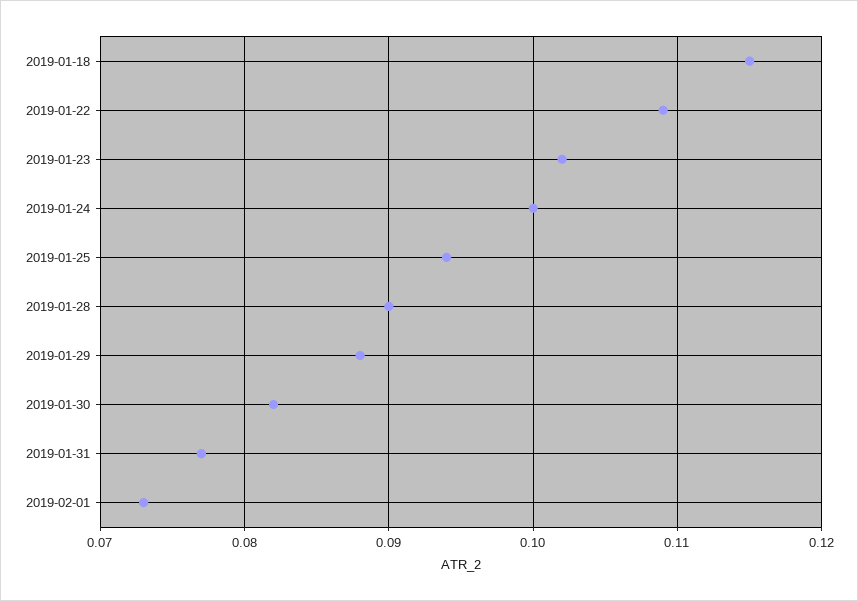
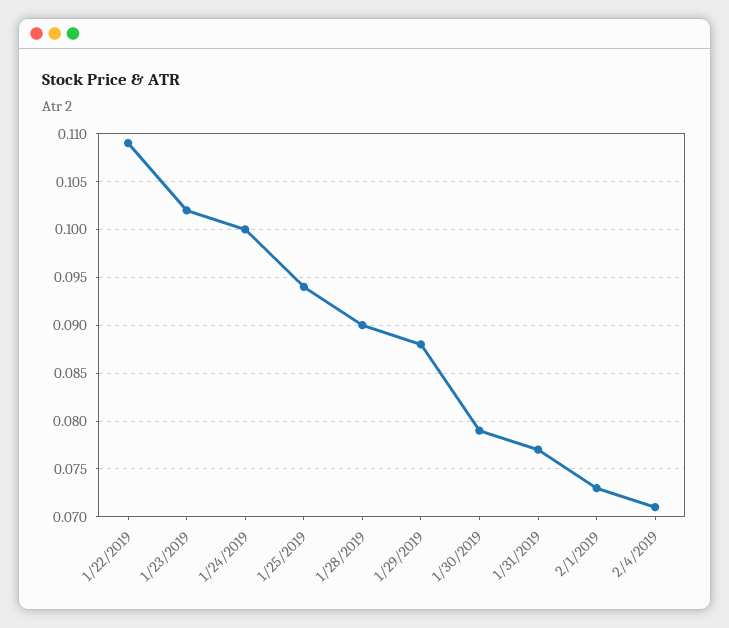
2019-01-18: 0.115 -> none
2019-01-30: 0.082 -> 0.079
2/4/2019: none -> 0.071

